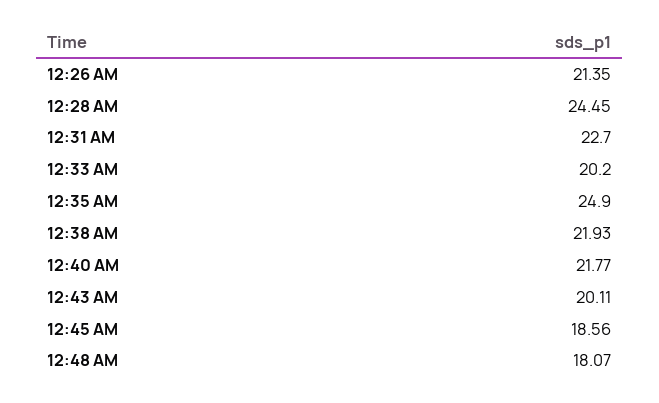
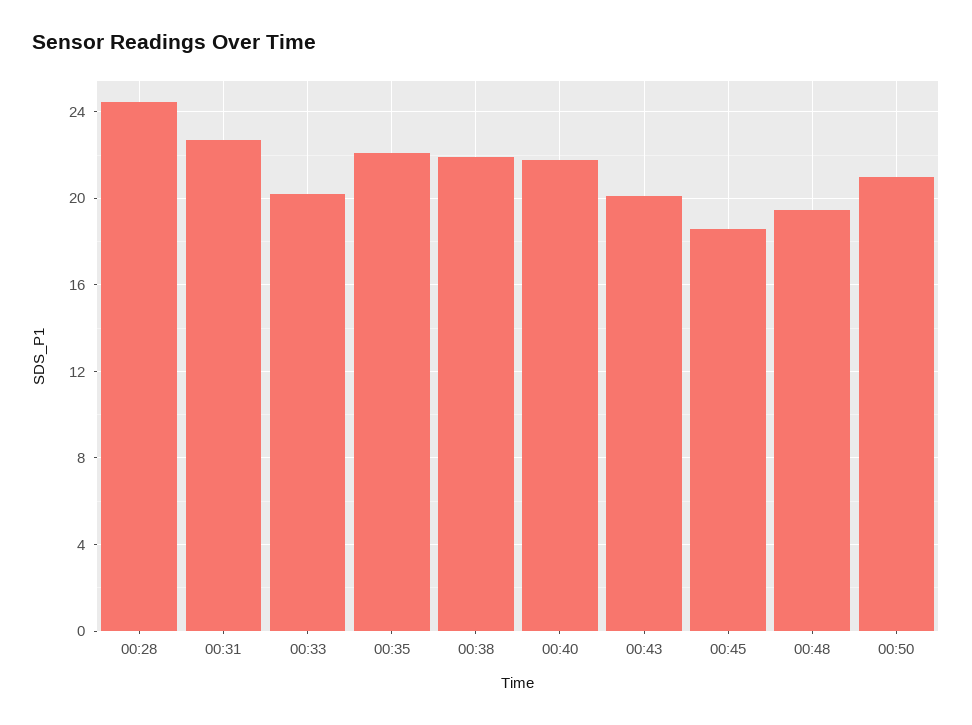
12:26 AM: 21.35 -> none
12:35 AM: 24.9 -> 22
12:48 AM: 18.07 -> 19.5
00:50: none -> 21

